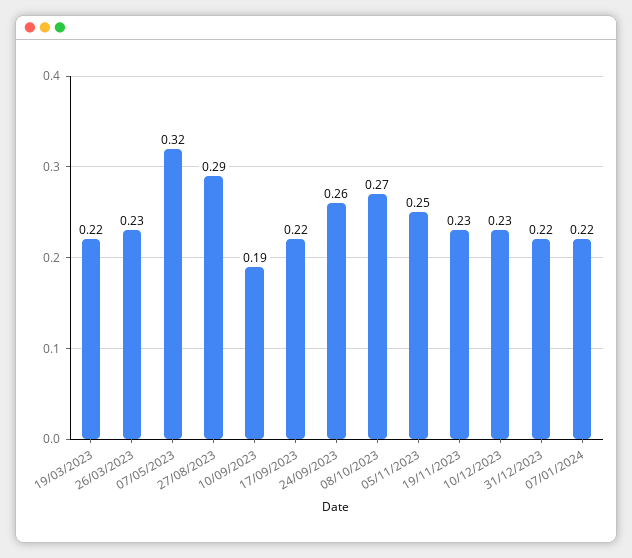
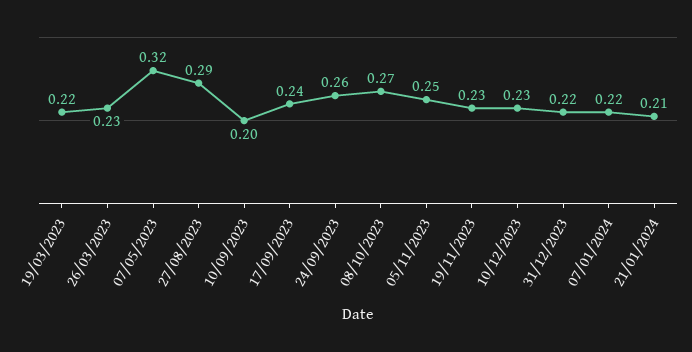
10/09/2023: 0.19 -> 0.2
17/09/2023: 0.22 -> 0.24
21/01/2024: none -> 0.21

